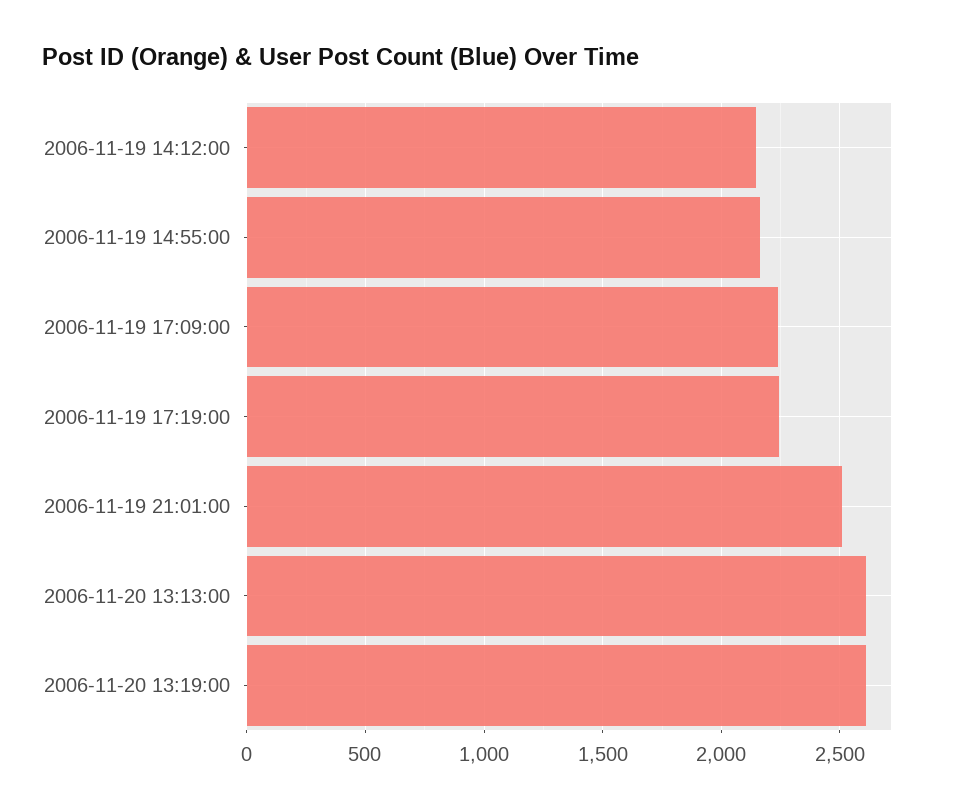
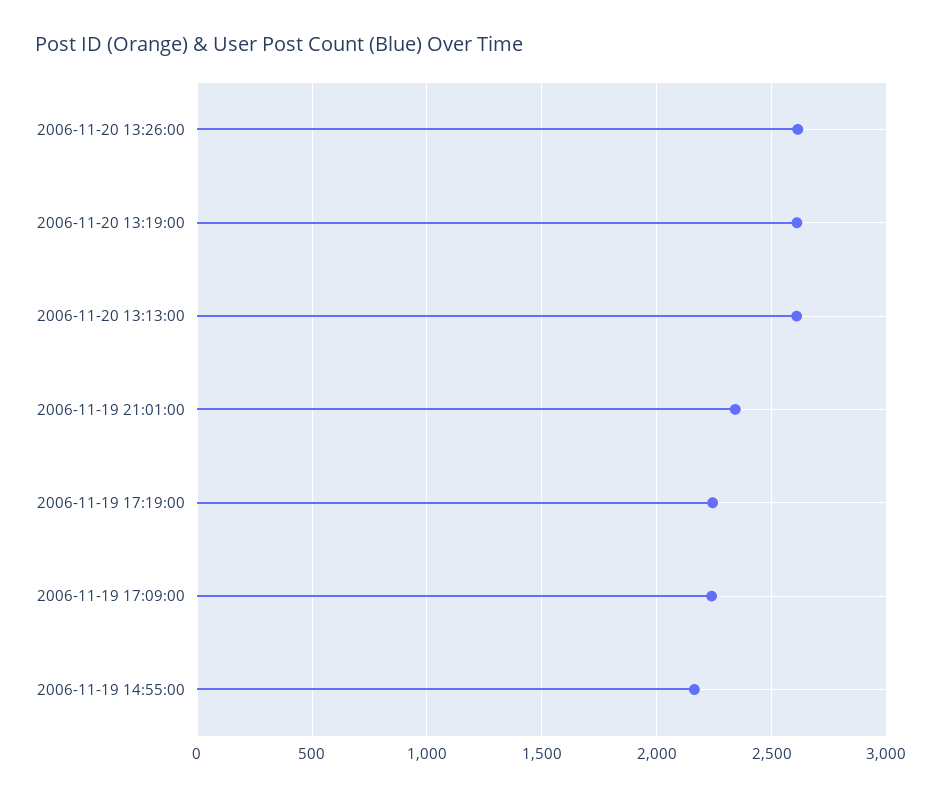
2006-11-19 14:12:00: 2150 -> none
2006-11-19 21:01:00: 2500 -> 2350
2006-11-20 13:26:00: none -> 2600

